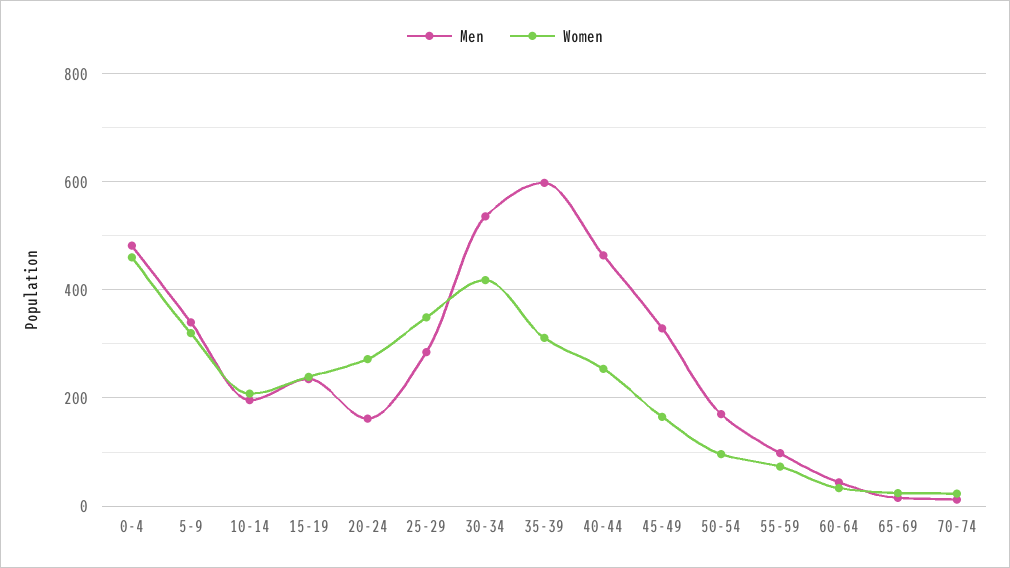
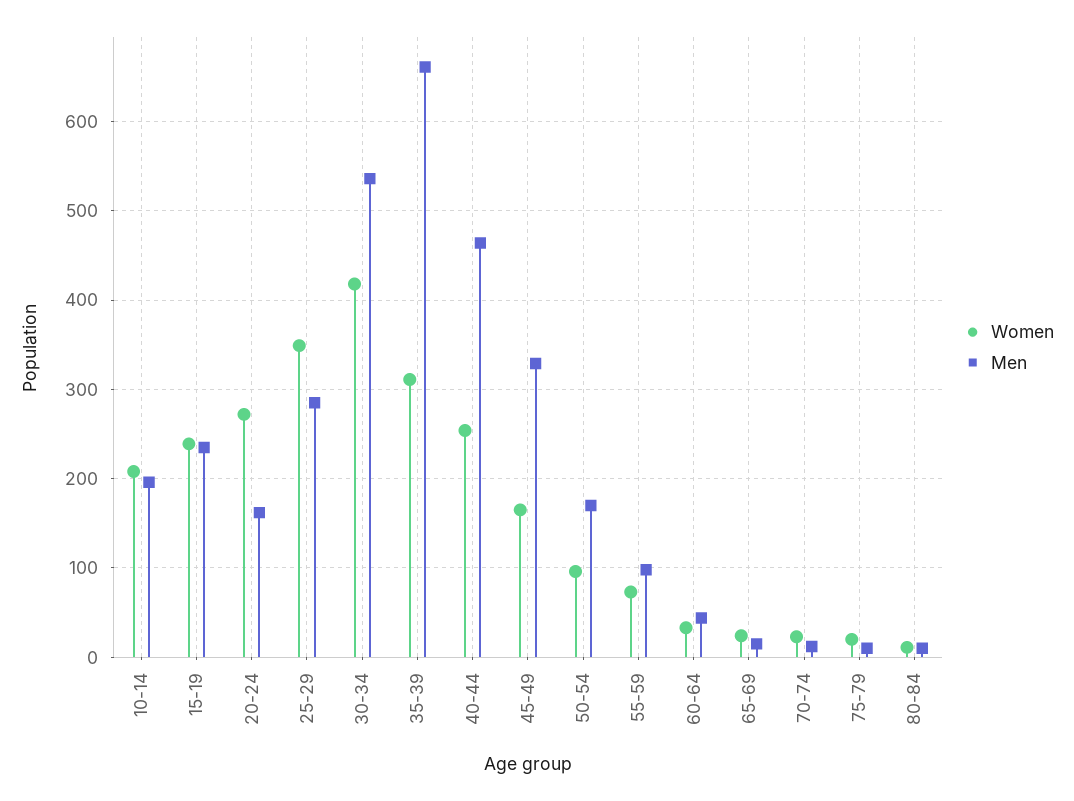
Men, 0-4: 480 -> none
Women, 0-4: 460 -> none
Men, 5-9: 340 -> none
Women, 5-9: 320 -> none
Men, 35-39: 600 -> 660
Women, 75-79: none -> 20
Men, 75-79: none -> 10
Women, 80-84: none -> 10
Men, 80-84: none -> 10

